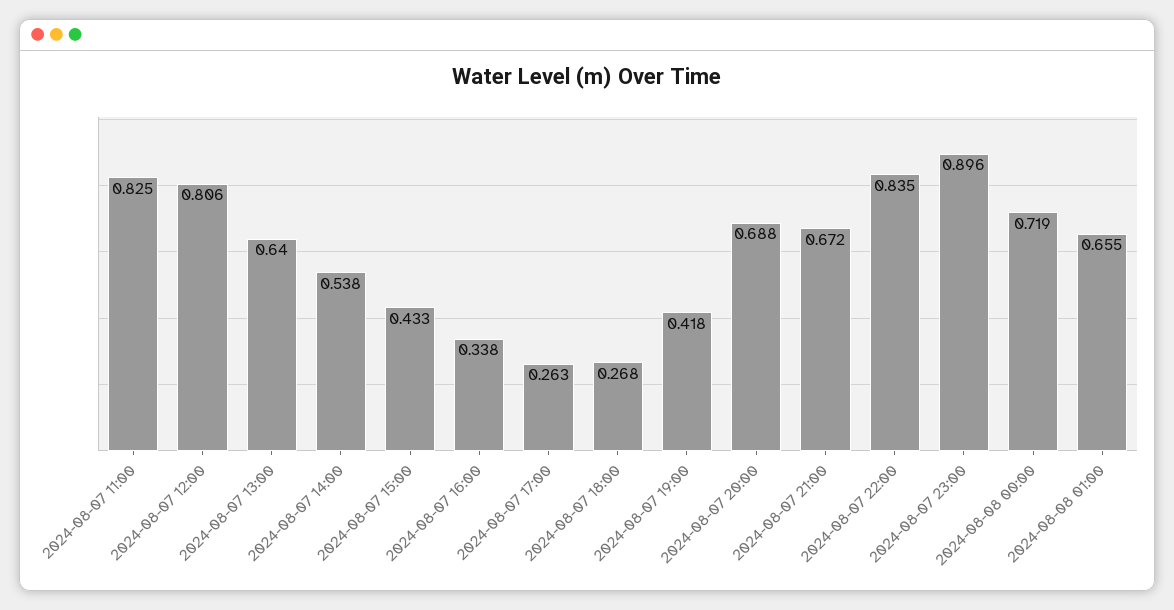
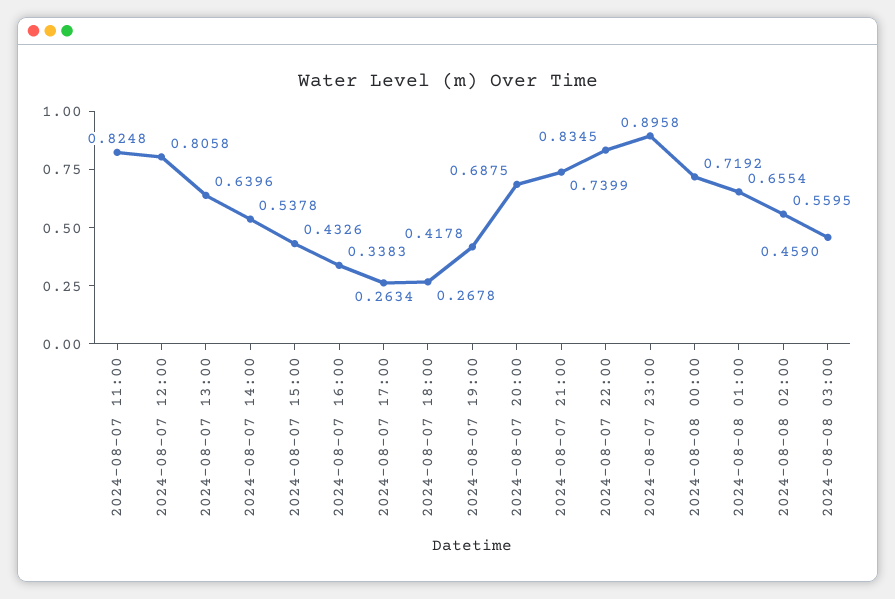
2024-08-07 21:00: 0.672 -> 0.7399
2024-08-08 02:00: none -> 0.5595
2024-08-08 03:00: none -> 0.459

